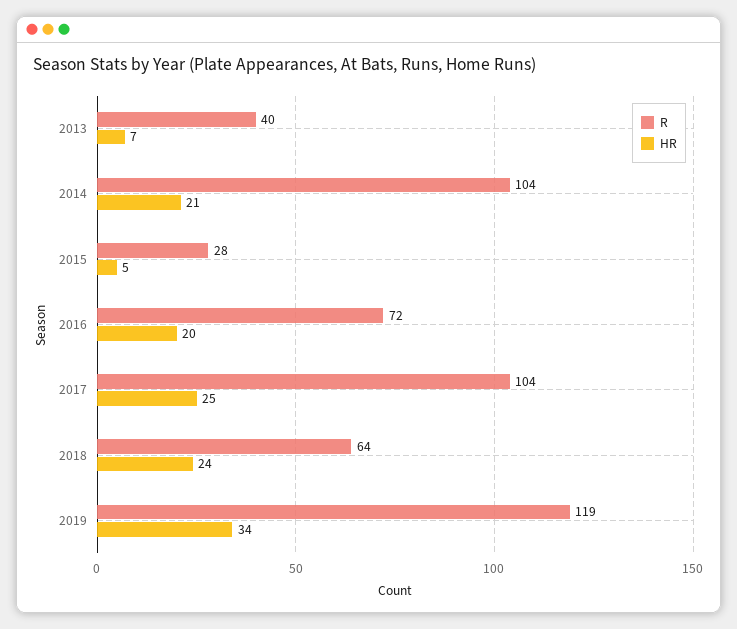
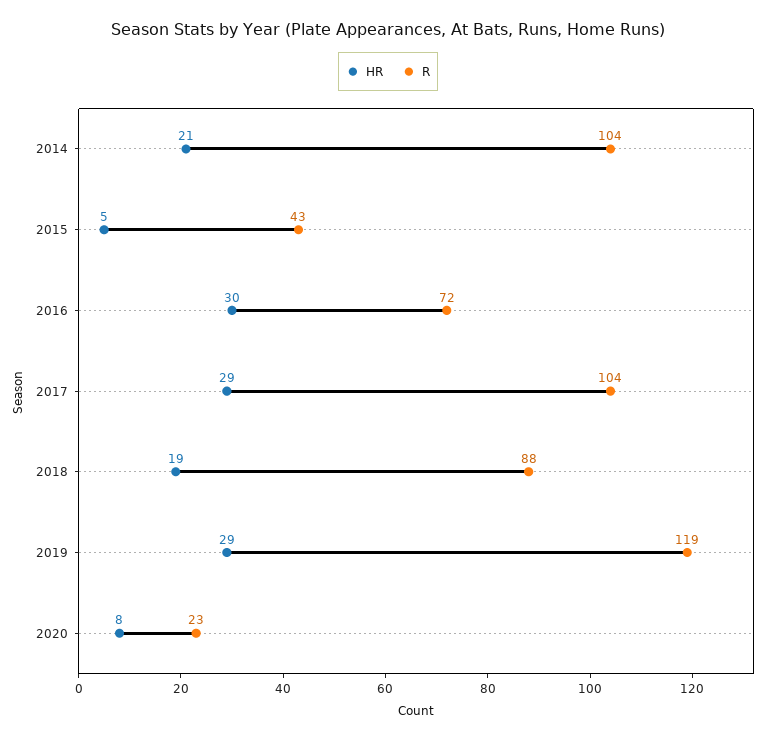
R, 2013: 40 -> none
HR, 2013: 7 -> none
R, 2015: 28 -> 43
HR, 2016: 20 -> 30
HR, 2017: 25 -> 29
R, 2018: 64 -> 88
HR, 2018: 24 -> 19
HR, 2019: 34 -> 29
HR, 2020: none -> 8
R, 2020: none -> 23

